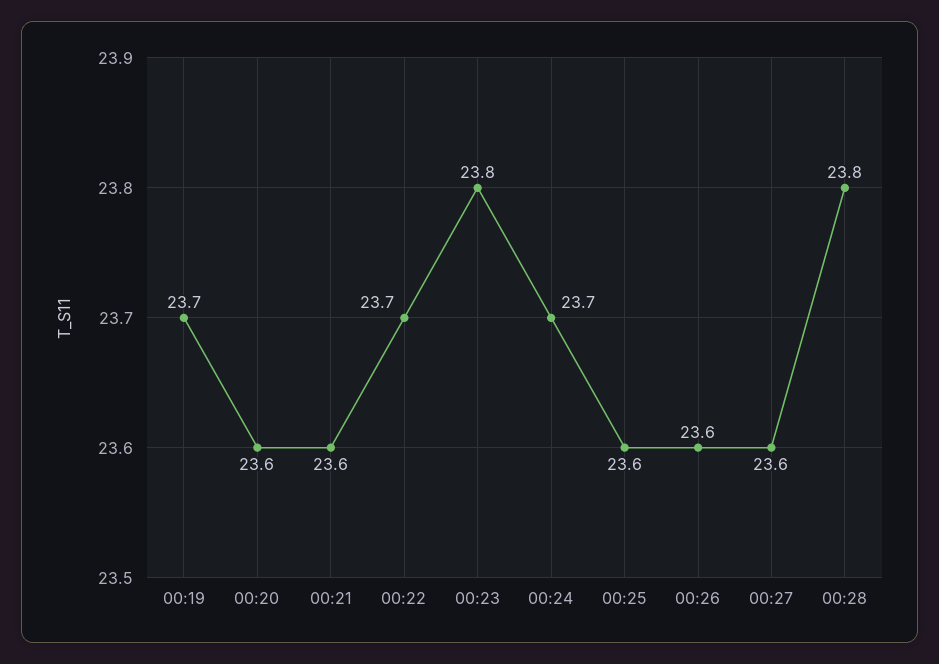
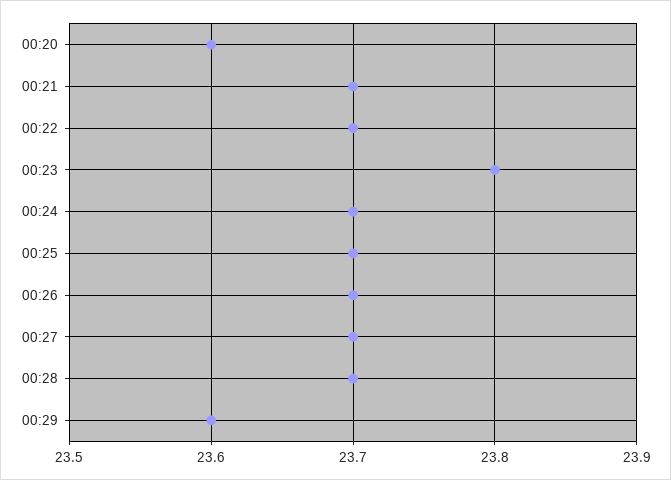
00:19: 23.7 -> none
00:21: 23.6 -> 23.7
00:25: 23.6 -> 23.7
00:26: 23.6 -> 23.7
00:27: 23.6 -> 23.7
00:28: 23.8 -> 23.7
00:29: none -> 23.6

